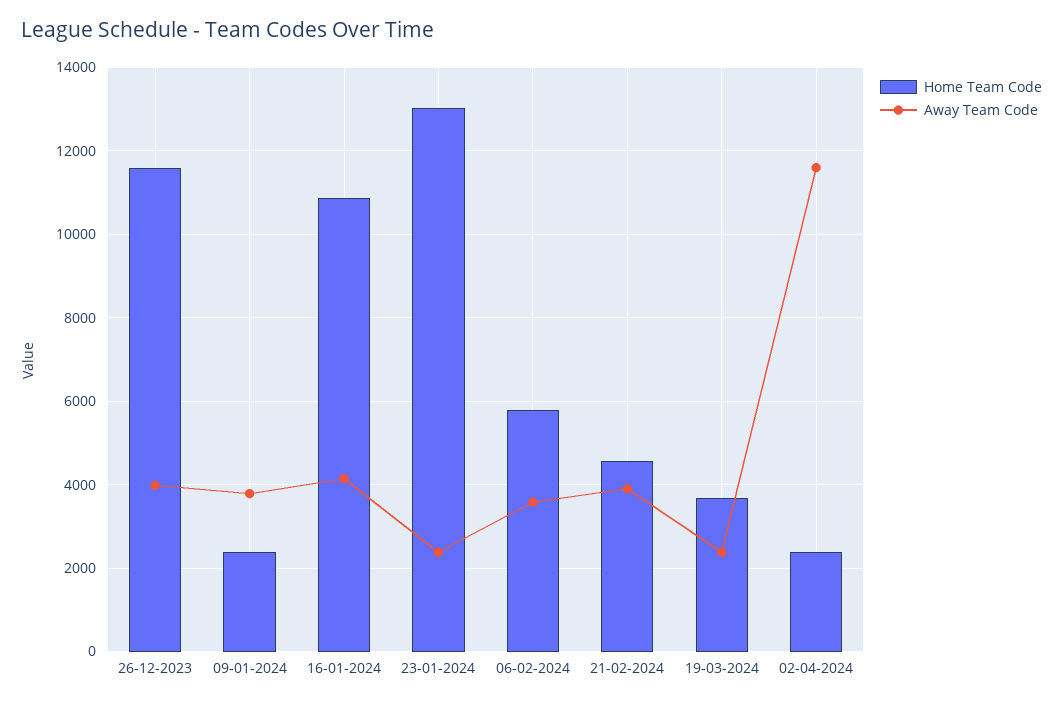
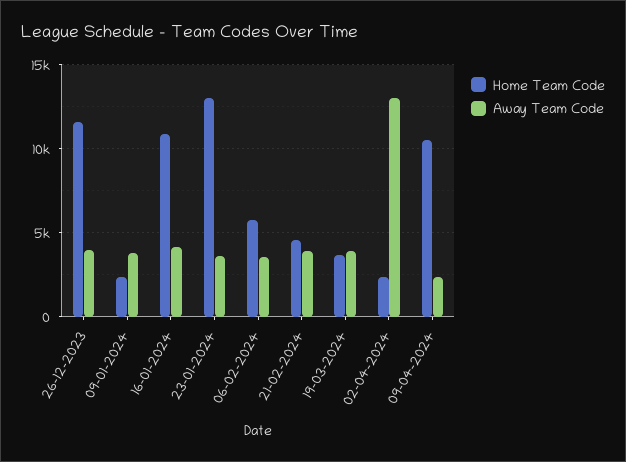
Away Team Code, 23-01-2024: 2400 -> 3500
Away Team Code, 19-03-2024: 2400 -> 4000
Away Team Code, 02-04-2024: 11600 -> 13000
Home Team Code, 09-04-2024: none -> 10500
Away Team Code, 09-04-2024: none -> 2500

